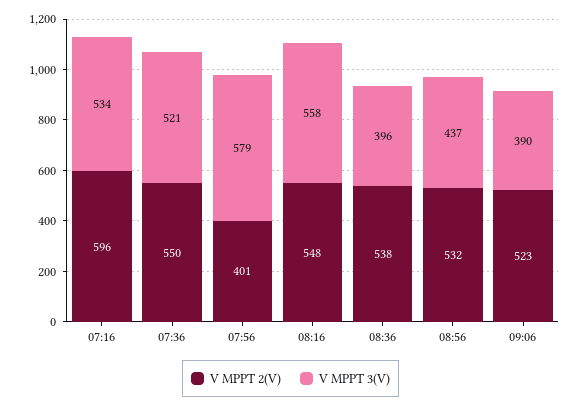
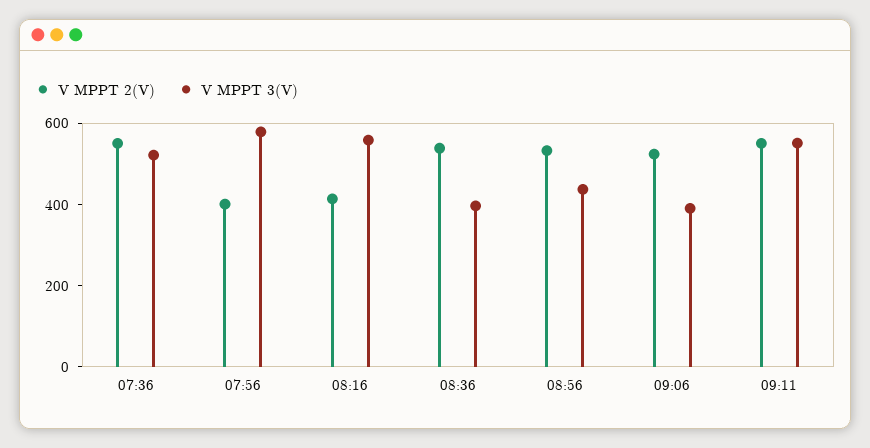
V MPPT 2(V), 07:16: 596 -> none
V MPPT 3(V), 07:16: 534 -> none
V MPPT 2(V), 08:16: 548 -> 400
V MPPT 2(V), 09:11: none -> 550
V MPPT 3(V), 09:11: none -> 550

